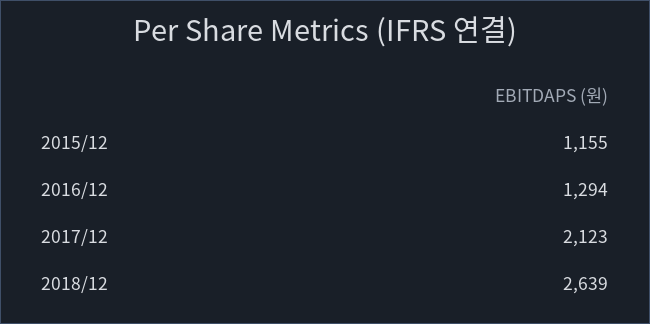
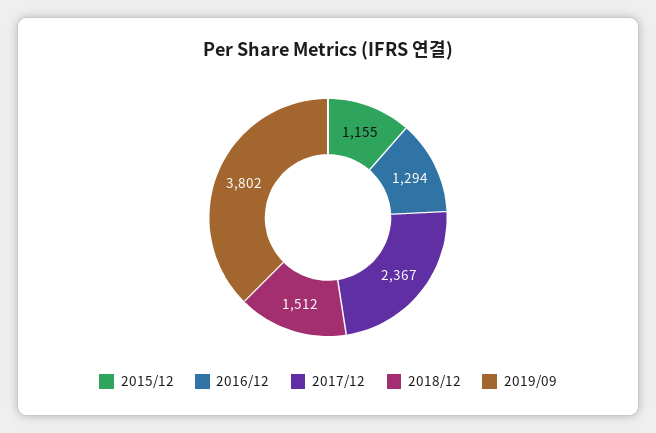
2017/12: 2123 -> 2367
2018/12: 2639 -> 1512
2019/09: none -> 3802

